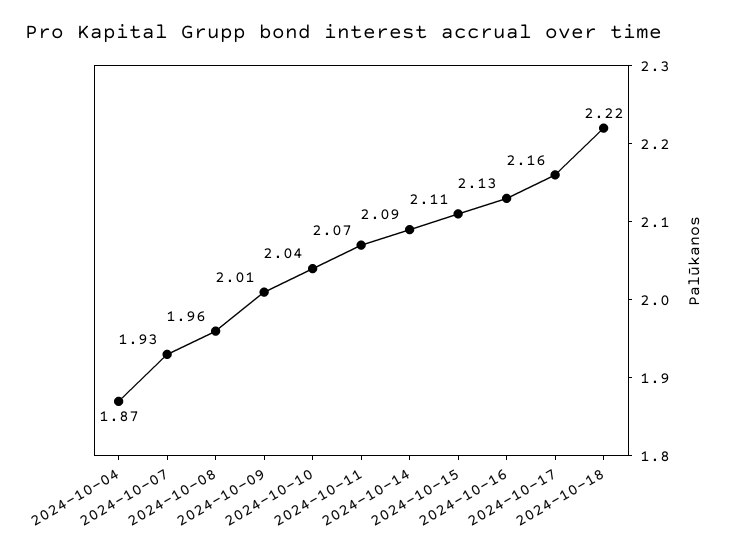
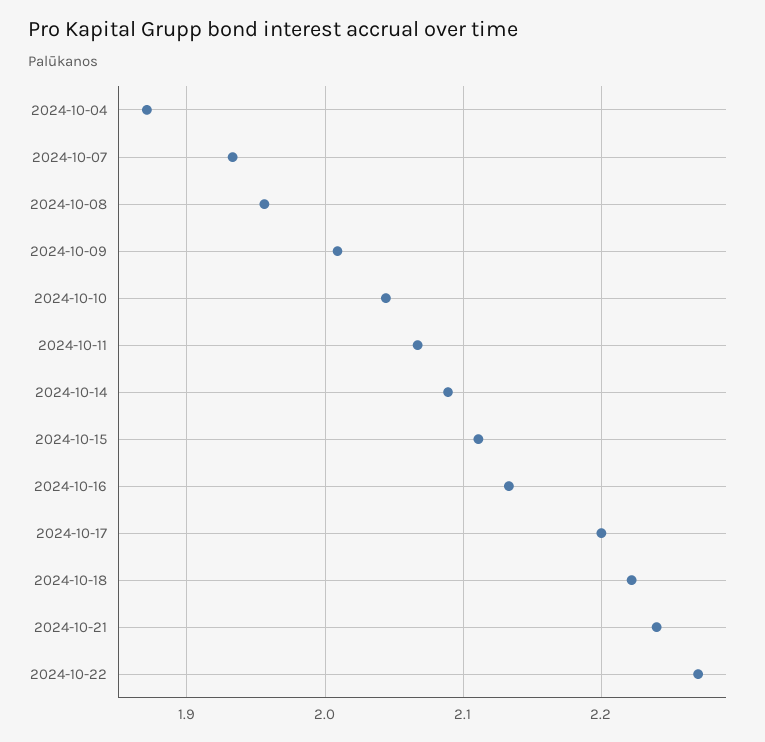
2024-10-17: 2.16 -> 2.2
2024-10-21: none -> 2.24
2024-10-22: none -> 2.27

